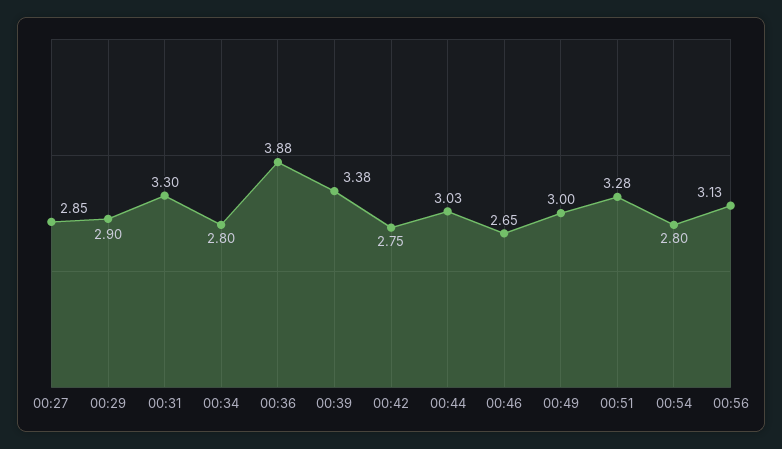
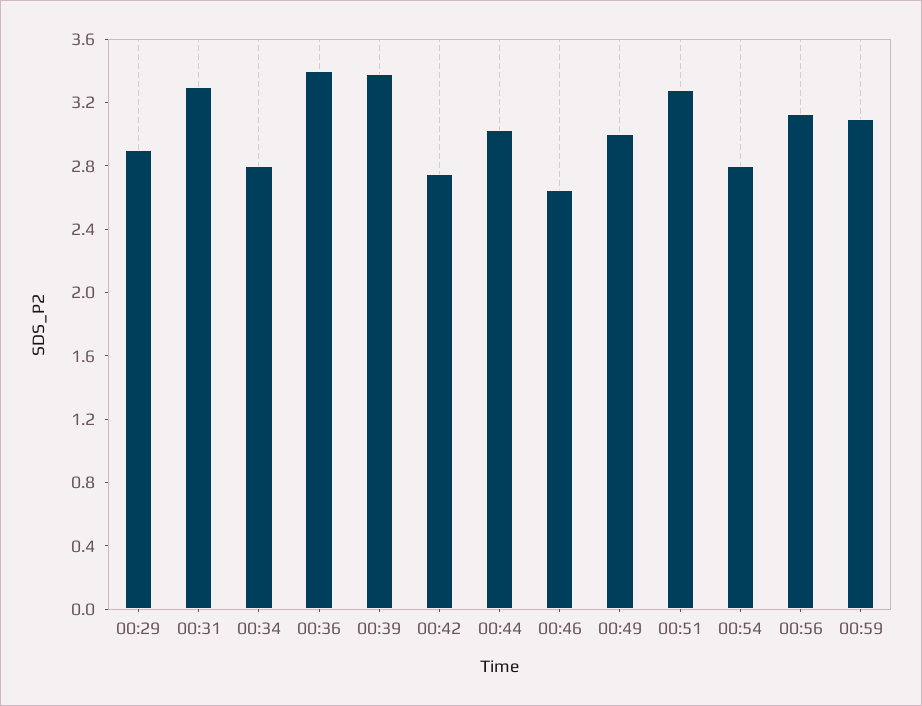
00:27: 2.85 -> none
00:36: 3.88 -> 3.4
00:59: none -> 3.1

